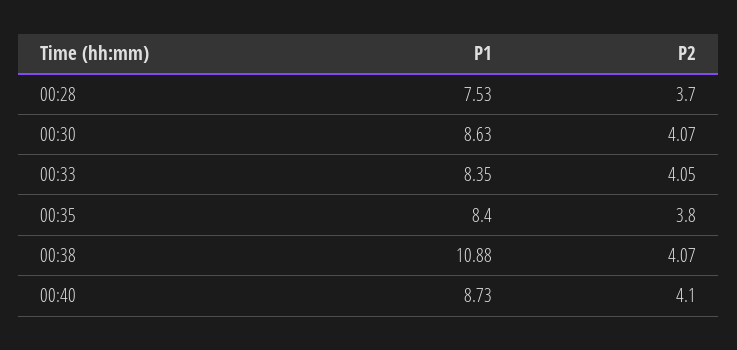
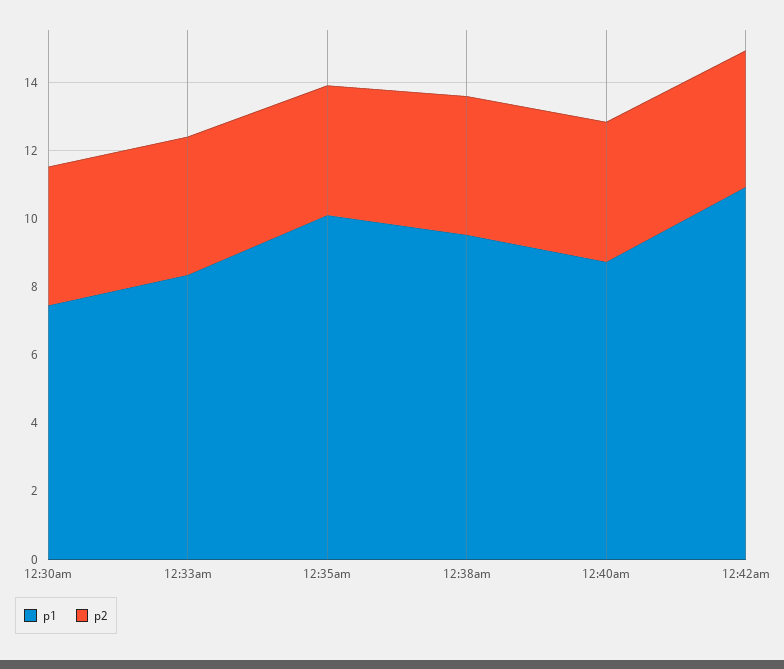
P1, 00:28: 7.53 -> none
P2, 00:28: 3.7 -> none
P1, 00:30: 8.63 -> 7.5
P1, 00:35: 8.4 -> 10
P1, 00:38: 10.88 -> 9.5
P1, 12:42am: none -> 11
P2, 12:42am: none -> 4

